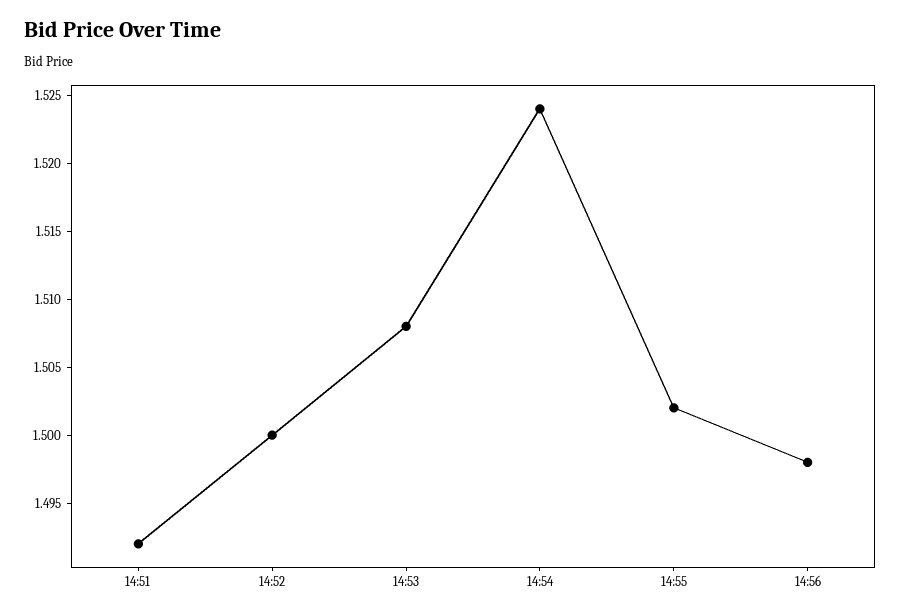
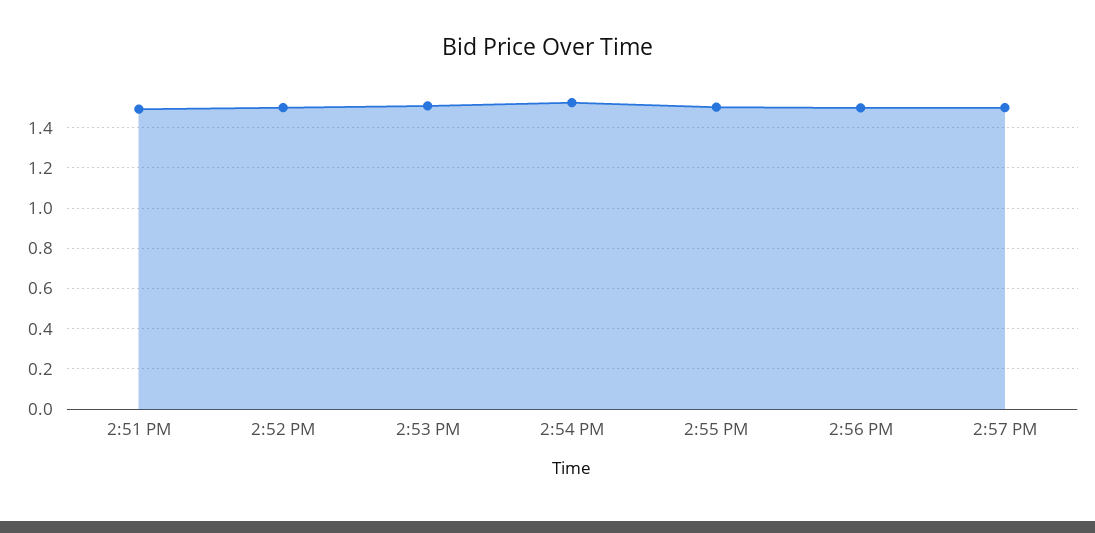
2:57 PM: none -> 1.5

